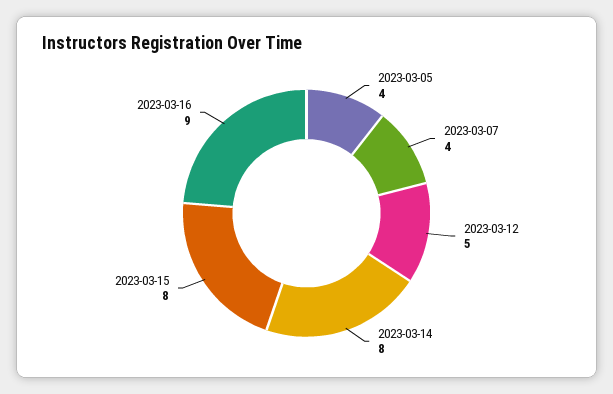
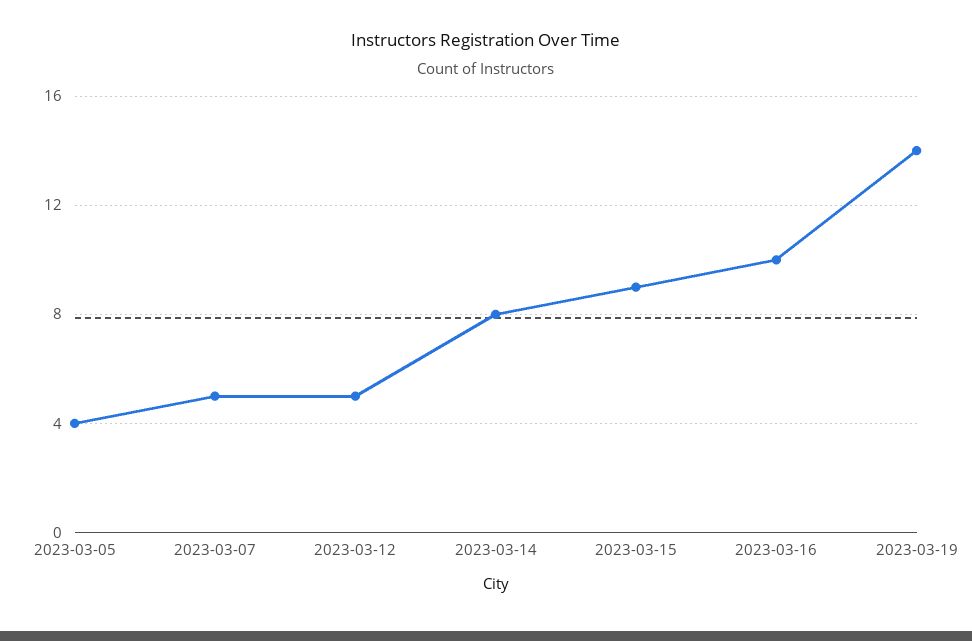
2023-03-07: 4 -> 5
2023-03-15: 8 -> 9
2023-03-16: 9 -> 10
2023-03-19: none -> 14

